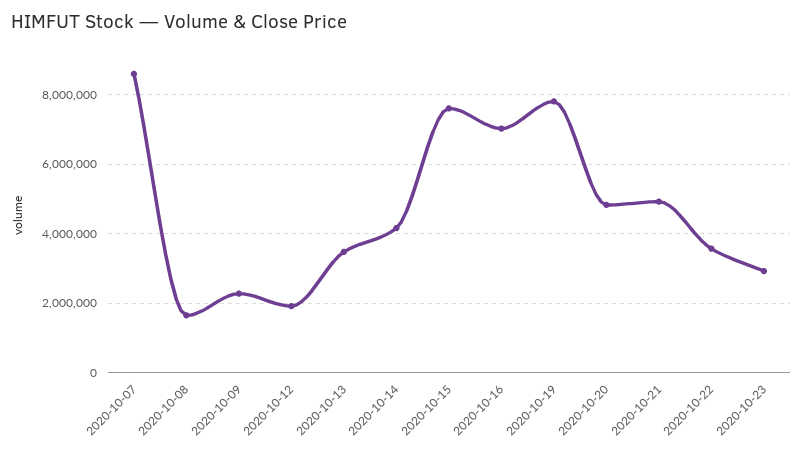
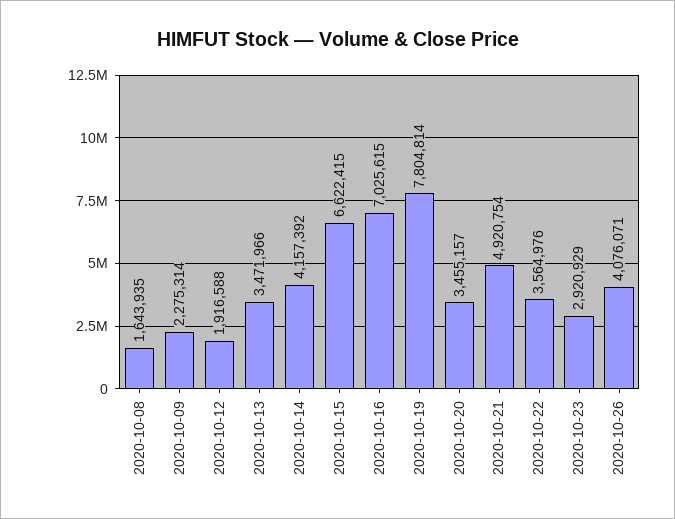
2020-10-07: 8600000 -> none
2020-10-15: 7600000 -> 6622415
2020-10-20: 4800000 -> 3455157
2020-10-26: none -> 4076071

